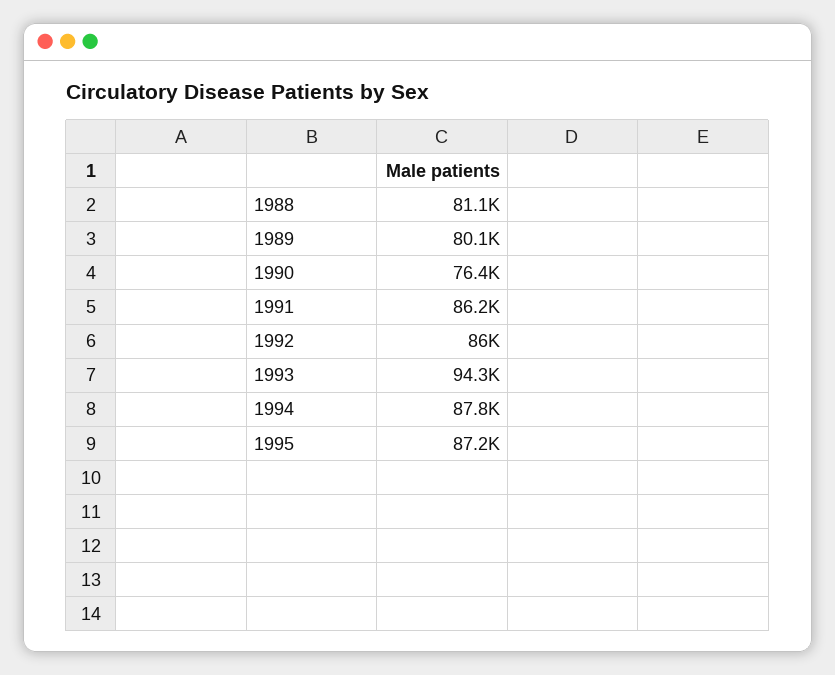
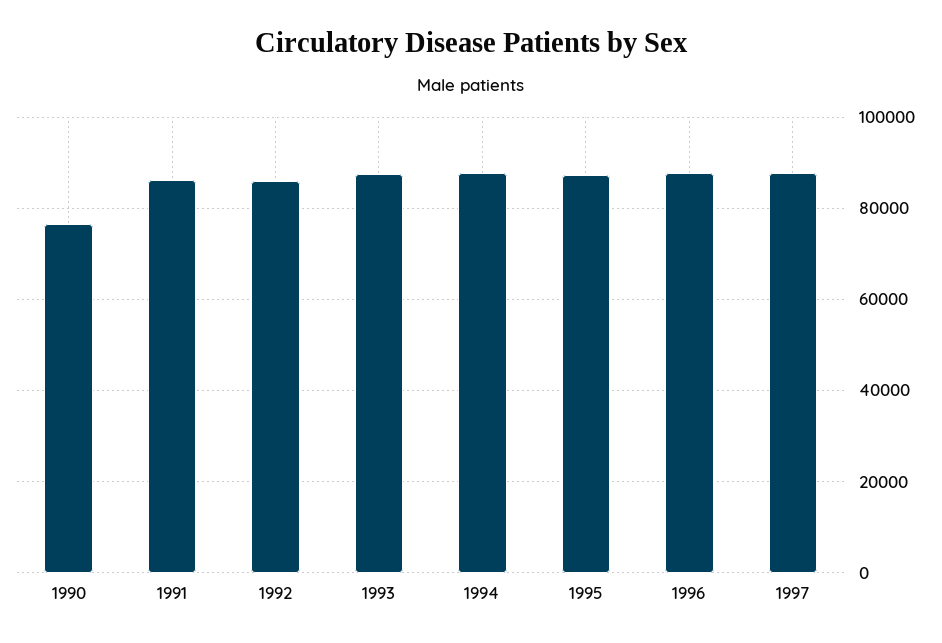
1988: 81100 -> none
1989: 80100 -> none
1993: 94300 -> 88000
1996: none -> 88000
1997: none -> 88000

